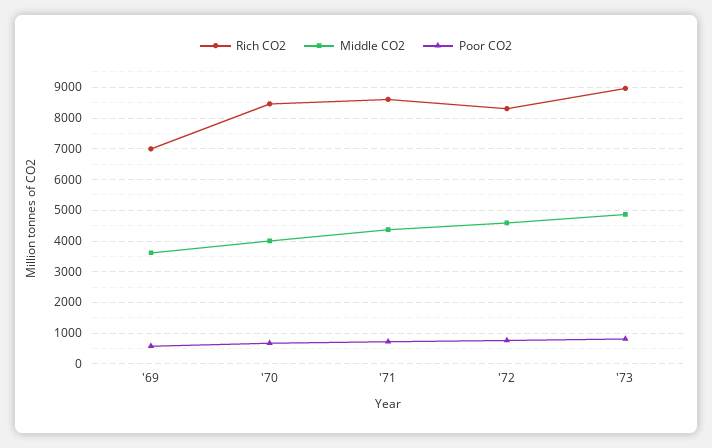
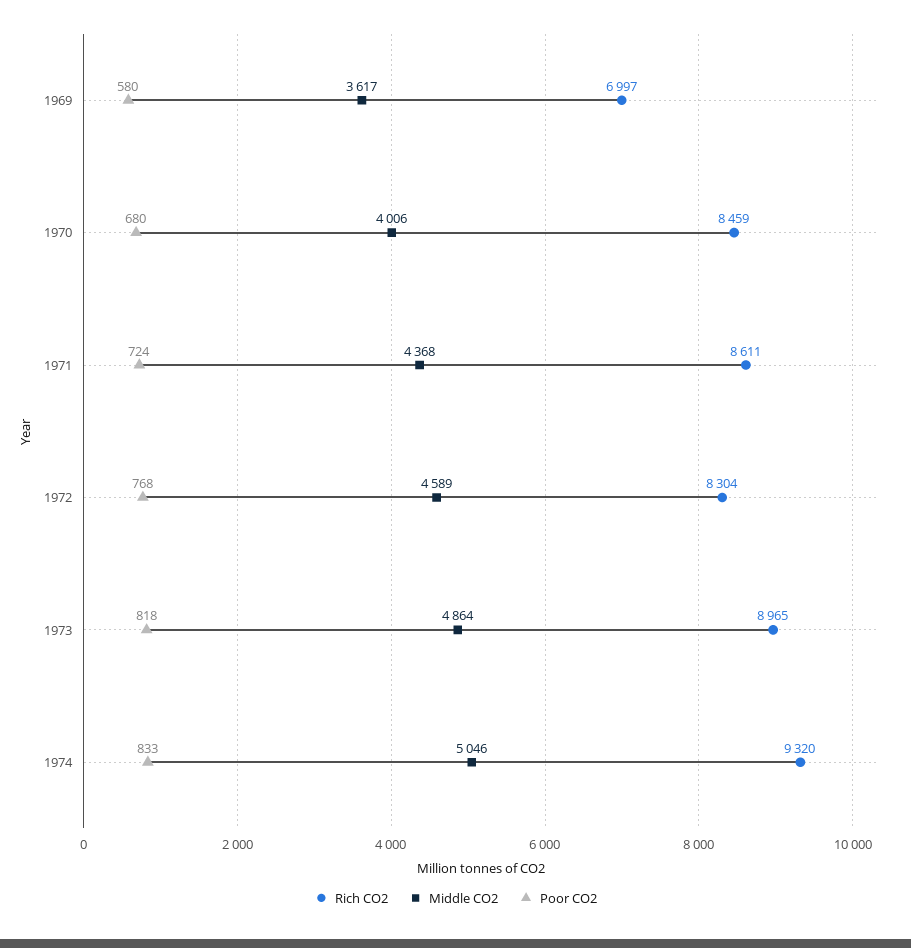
Rich CO2, 1974: none -> 9320
Middle CO2, 1974: none -> 5046
Poor CO2, 1974: none -> 833

